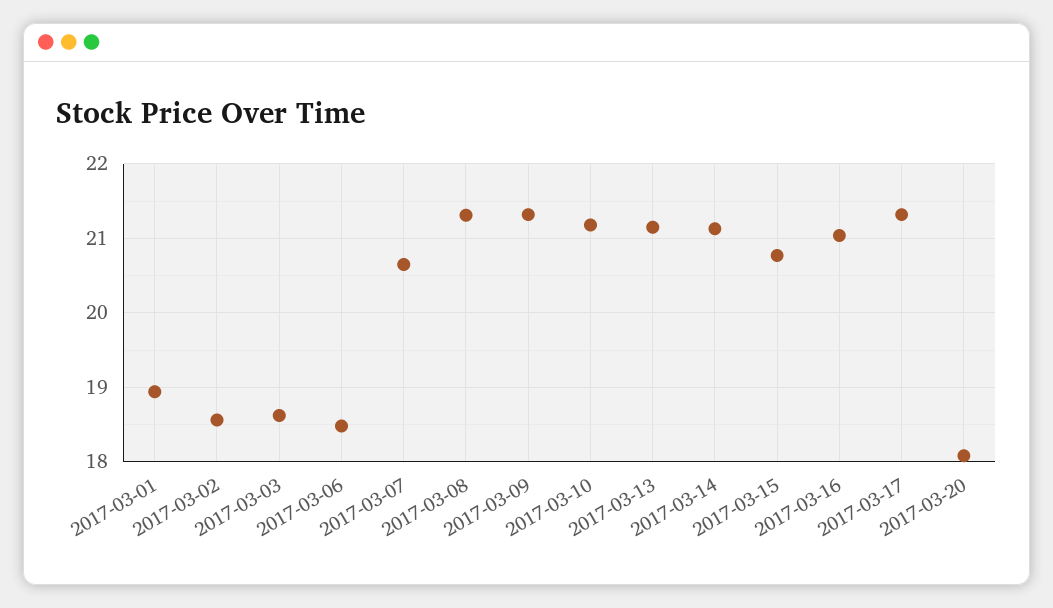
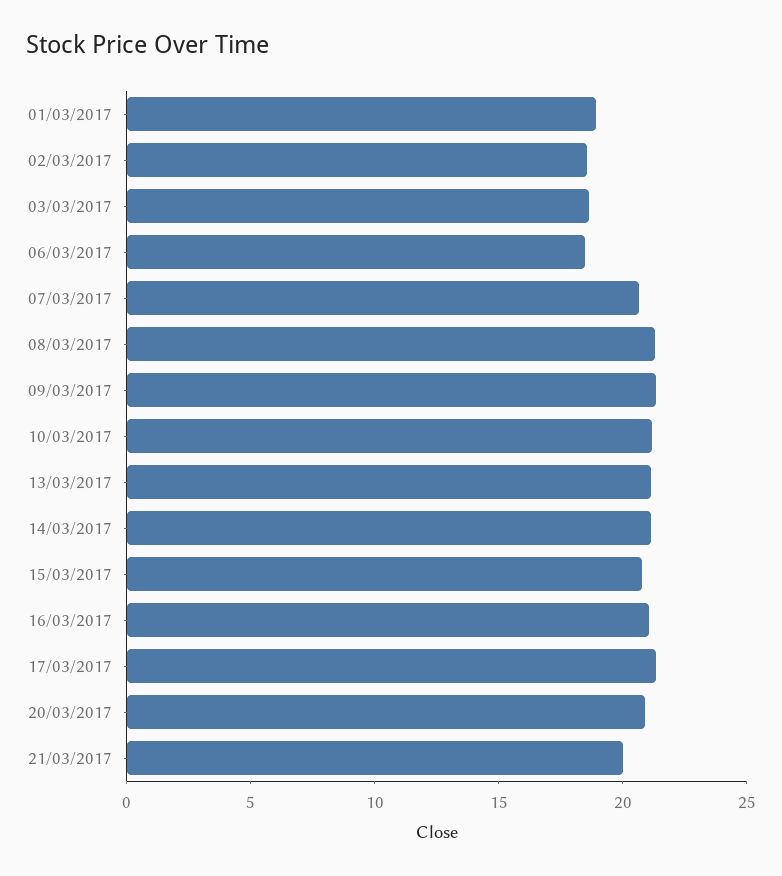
2017-03-20: 18.1 -> 21
21/03/2017: none -> 20

